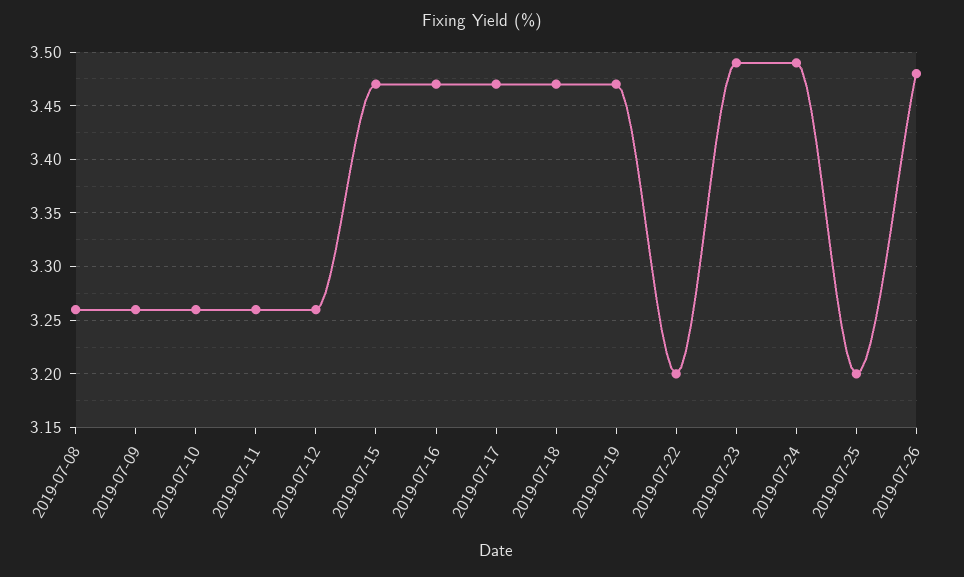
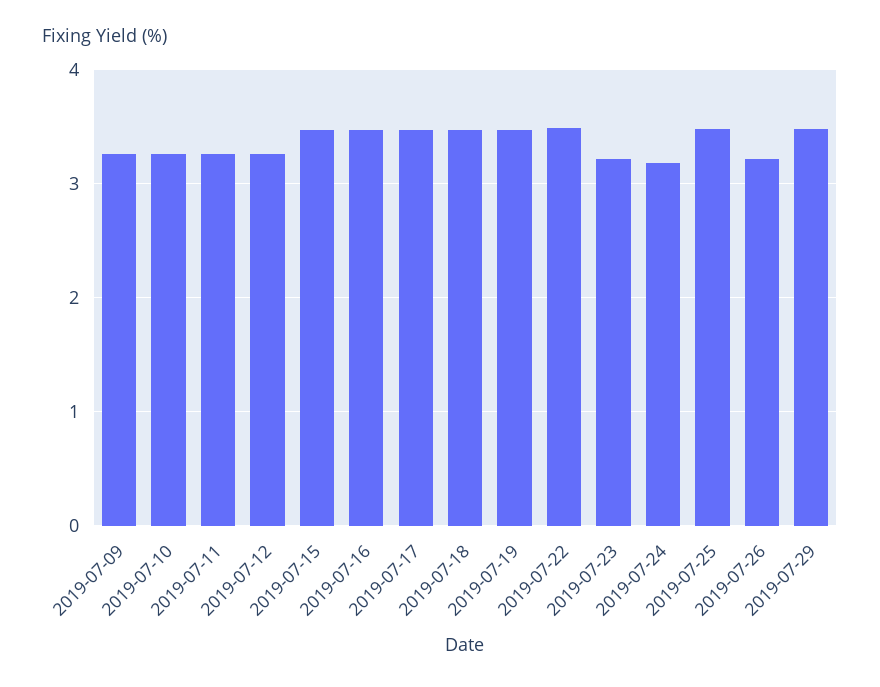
2019-07-08: 3.26 -> none
2019-07-22: 3.2 -> 3.5
2019-07-23: 3.49 -> 3.2
2019-07-24: 3.49 -> 3.2
2019-07-25: 3.2 -> 3.5
2019-07-26: 3.48 -> 3.2
2019-07-29: none -> 3.5

